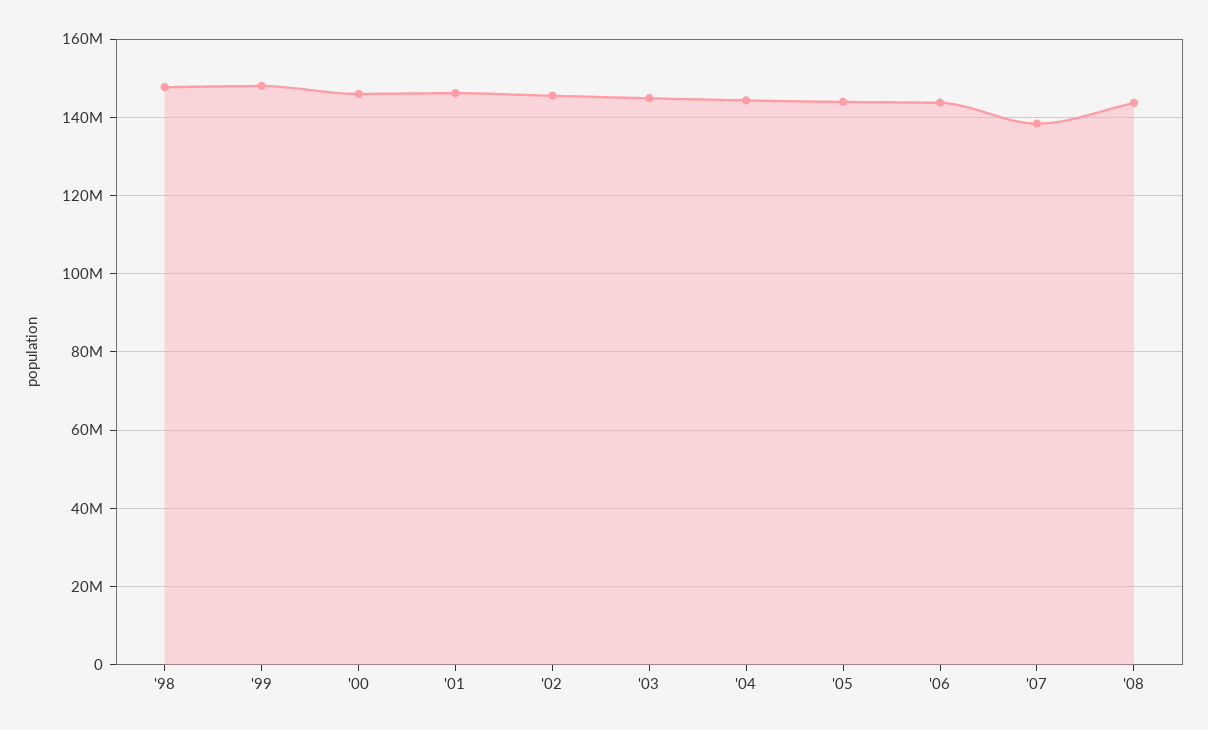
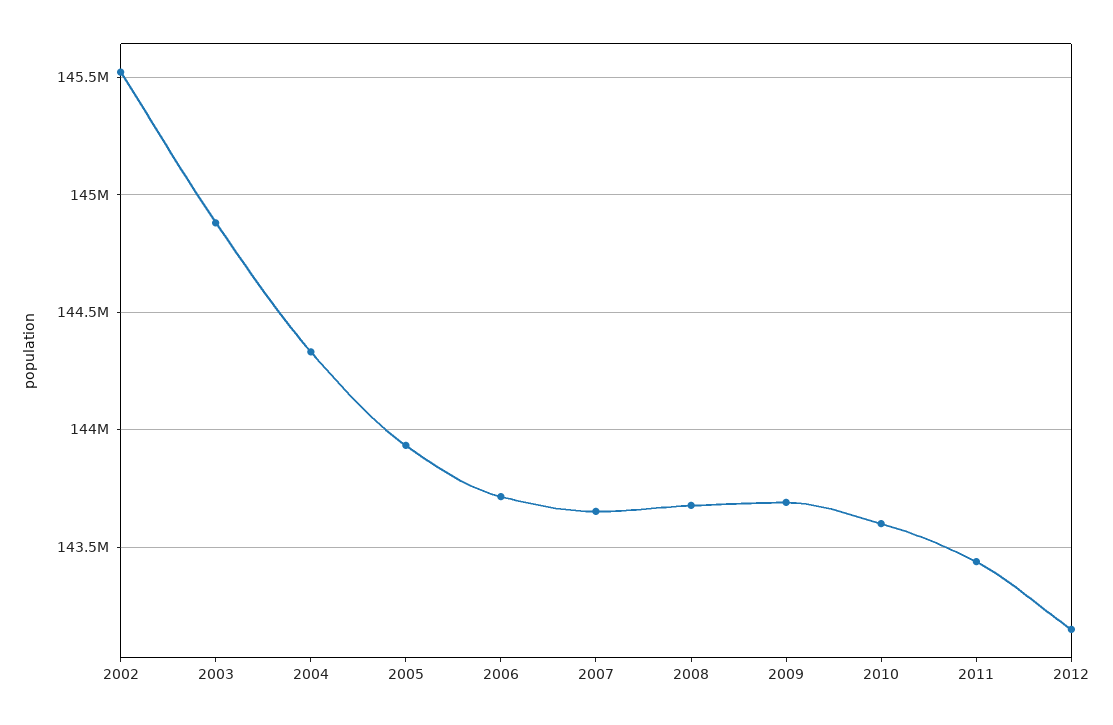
'98: 148000000 -> none
'99: 148000000 -> none
'00: 146000000 -> none
'01: 146000000 -> none
'07: 138000000 -> 143650000
2009: none -> 143700000
2010: none -> 143600000
2011: none -> 143450000
2012: none -> 143150000

